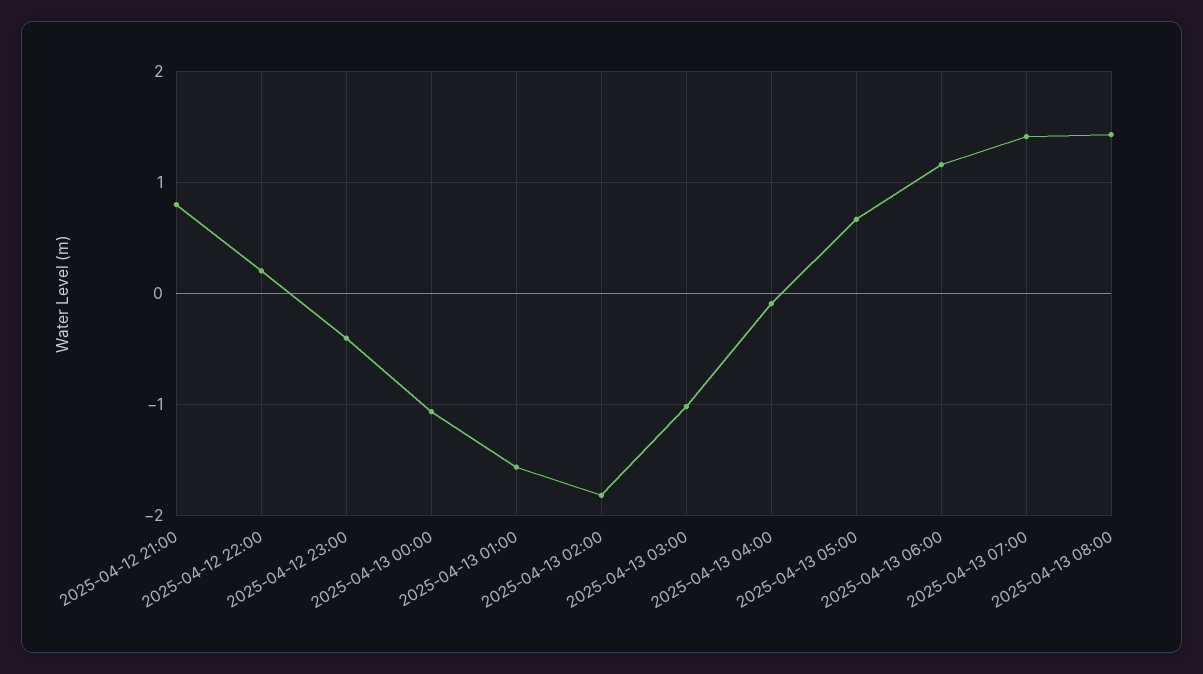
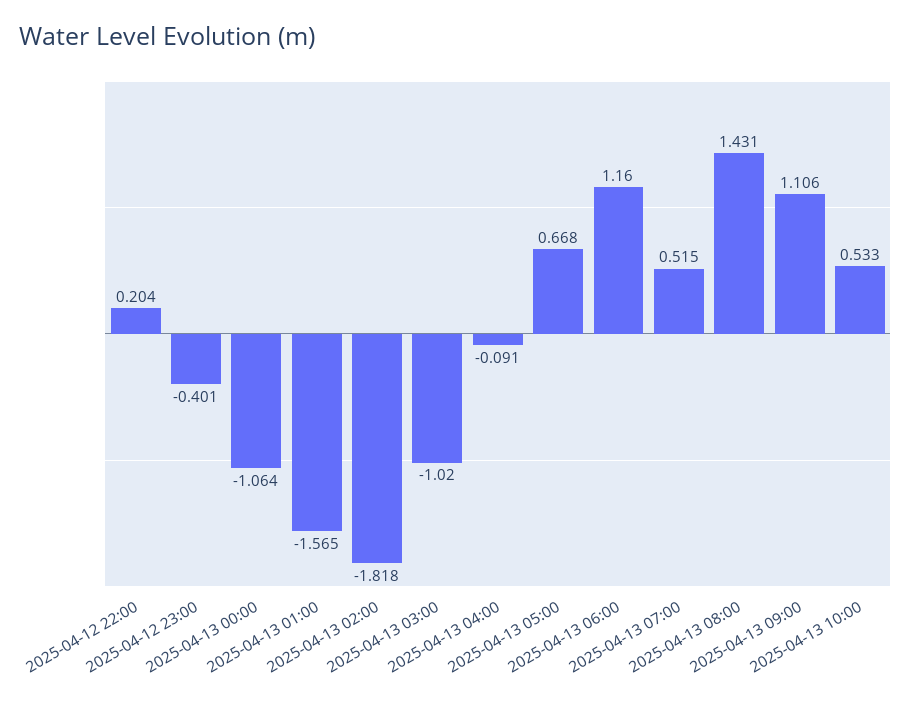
2025-04-12 21:00: 0.8 -> none
2025-04-13 07:00: 1.4 -> 0.515
2025-04-13 09:00: none -> 1.106
2025-04-13 10:00: none -> 0.533

